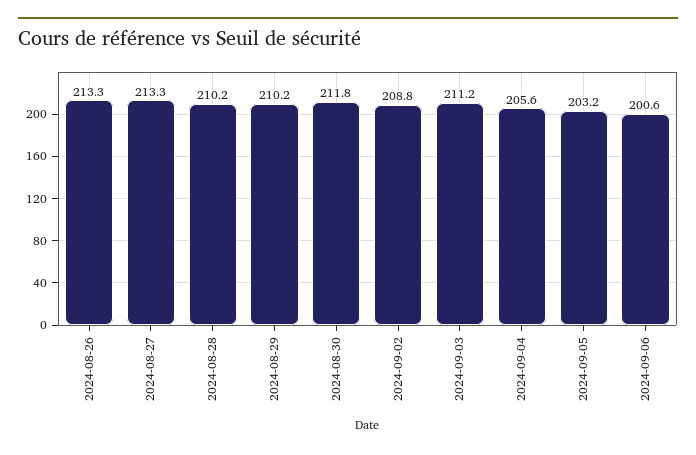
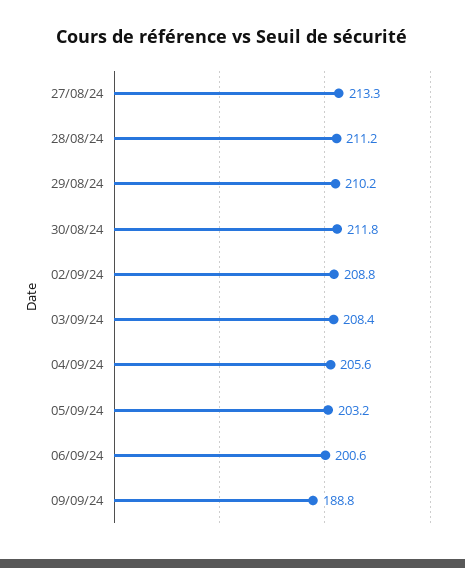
2024-08-26: 213.3 -> none
2024-08-28: 210.2 -> 211.2
2024-09-03: 211.2 -> 208.4
09/09/24: none -> 188.8

